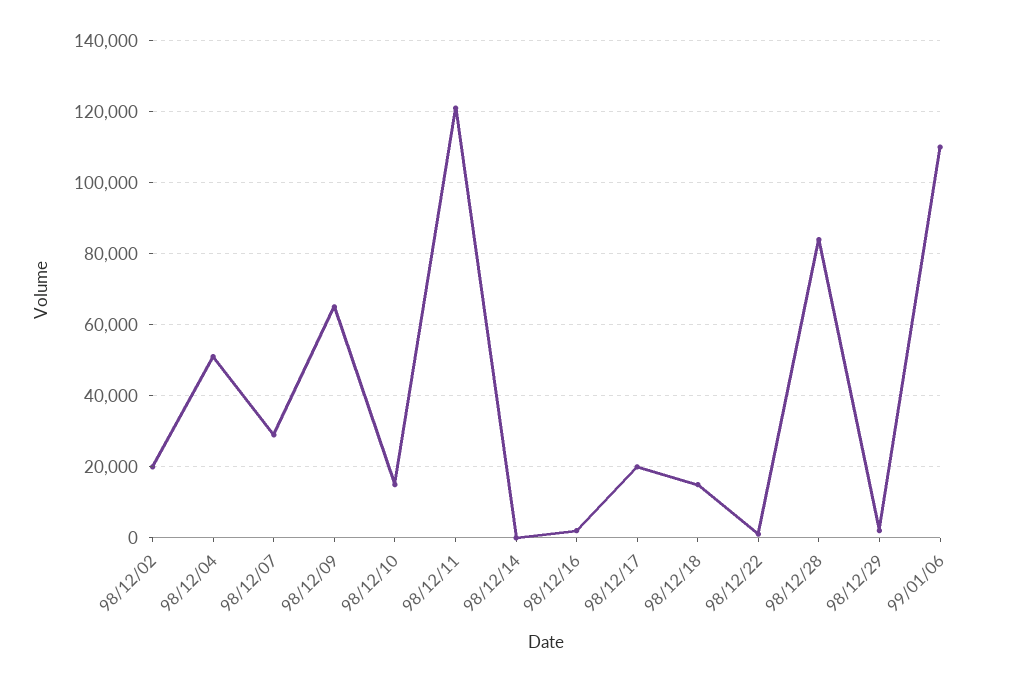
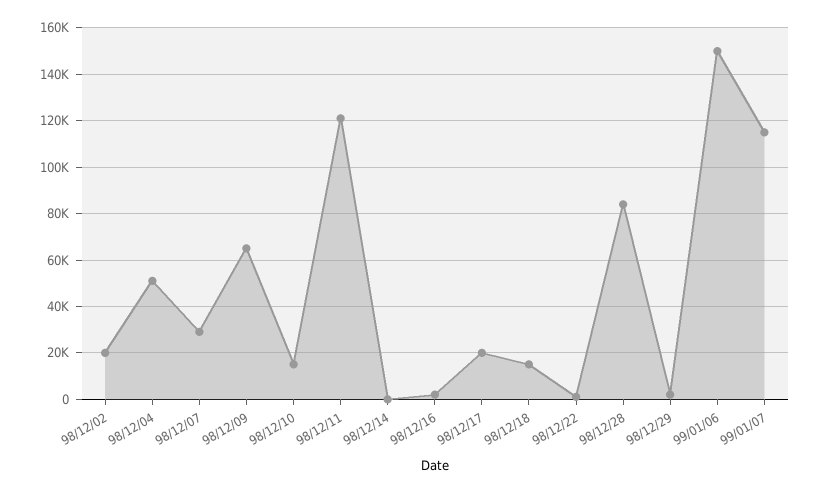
99/01/06: 110000 -> 150000
99/01/07: none -> 115000

